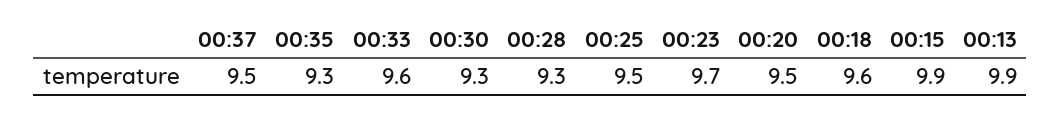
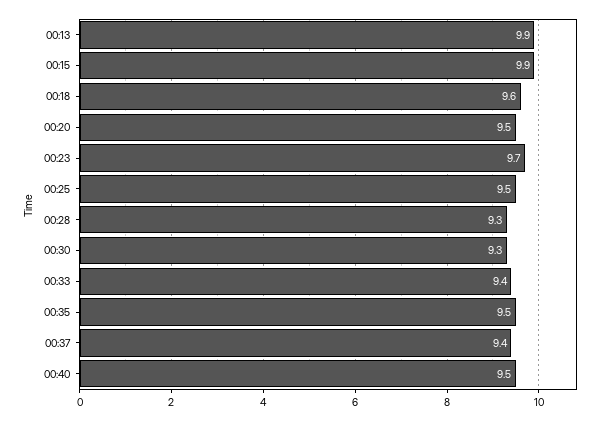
00:37: 9.5 -> 9.4
00:35: 9.3 -> 9.5
00:33: 9.6 -> 9.4
00:40: none -> 9.5

